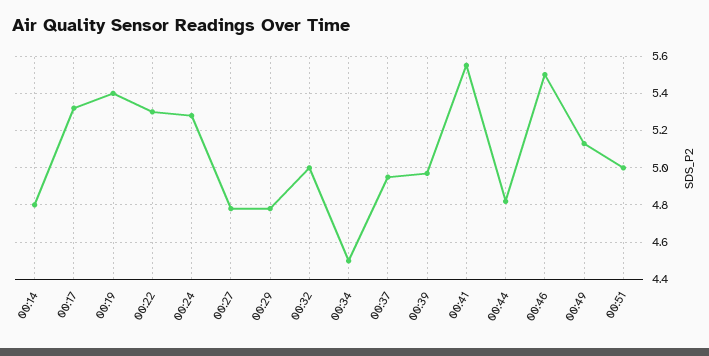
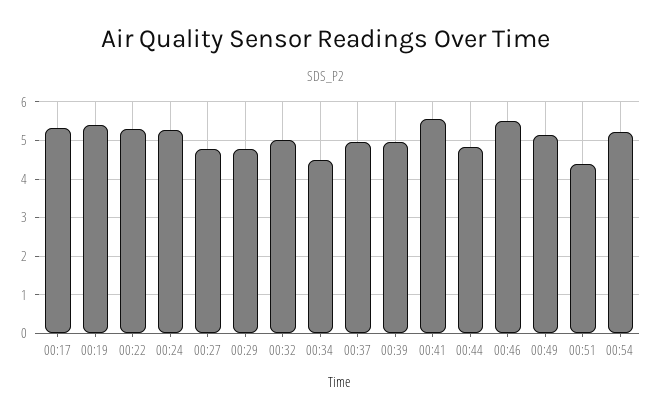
00:14: 4.8 -> none
00:51: 5 -> 4.4
00:54: none -> 5.2

